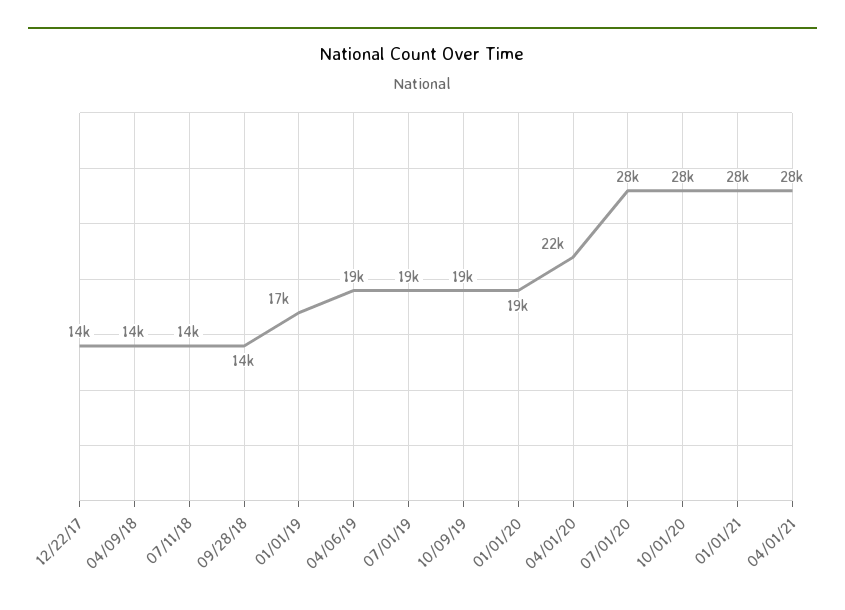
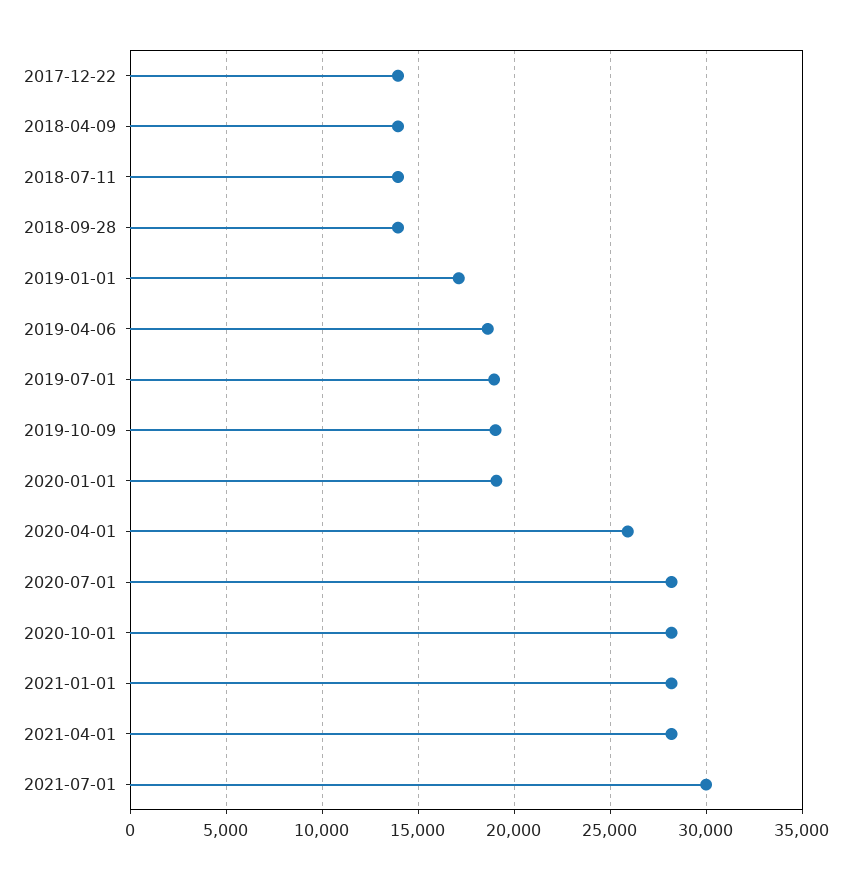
04/01/20: 22000 -> 26000
2021-07-01: none -> 30000

